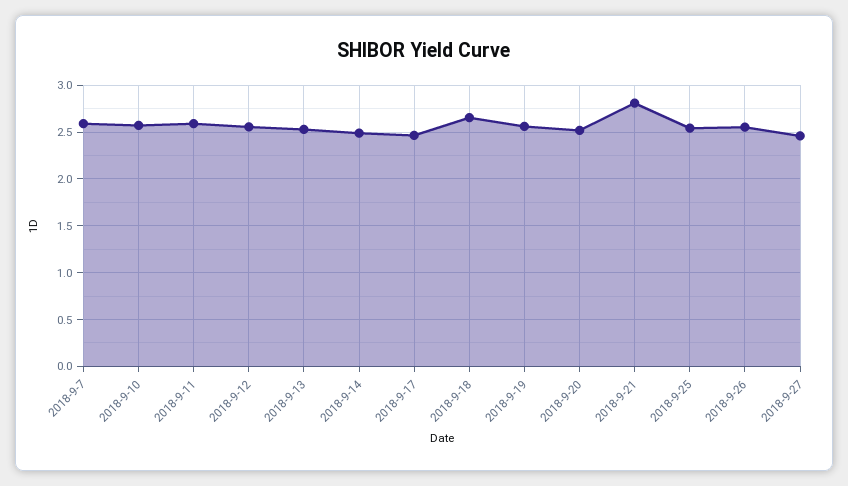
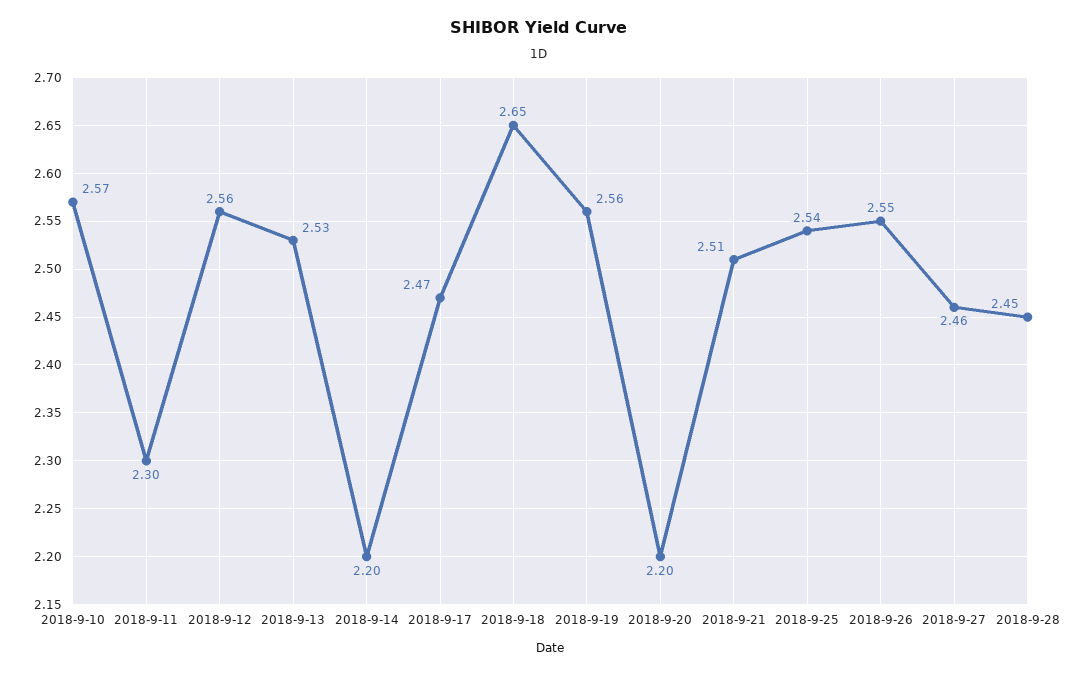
2018-9-7: 2.6 -> none
2018-9-11: 2.6 -> 2.3
2018-9-14: 2.5 -> 2.2
2018-9-20: 2.5 -> 2.2
2018-9-21: 2.8 -> 2.51
2018-9-28: none -> 2.45

